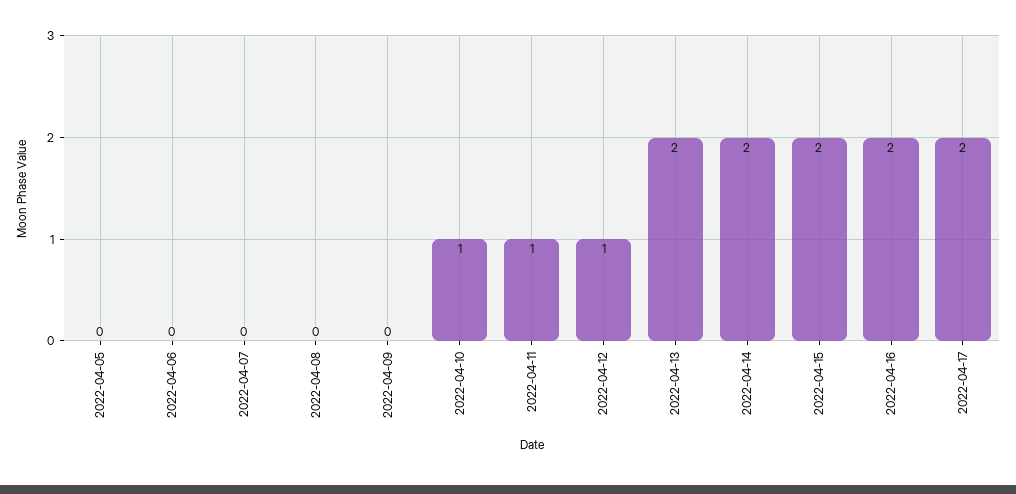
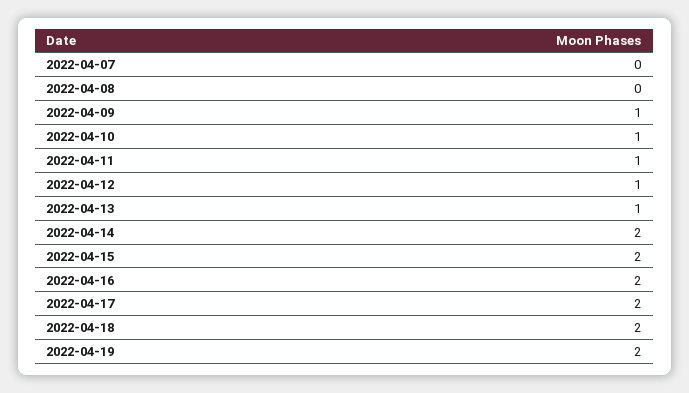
2022-04-05: 0 -> none
2022-04-06: 0 -> none
2022-04-09: 0 -> 1
2022-04-13: 2 -> 1
2022-04-18: none -> 2
2022-04-19: none -> 2

